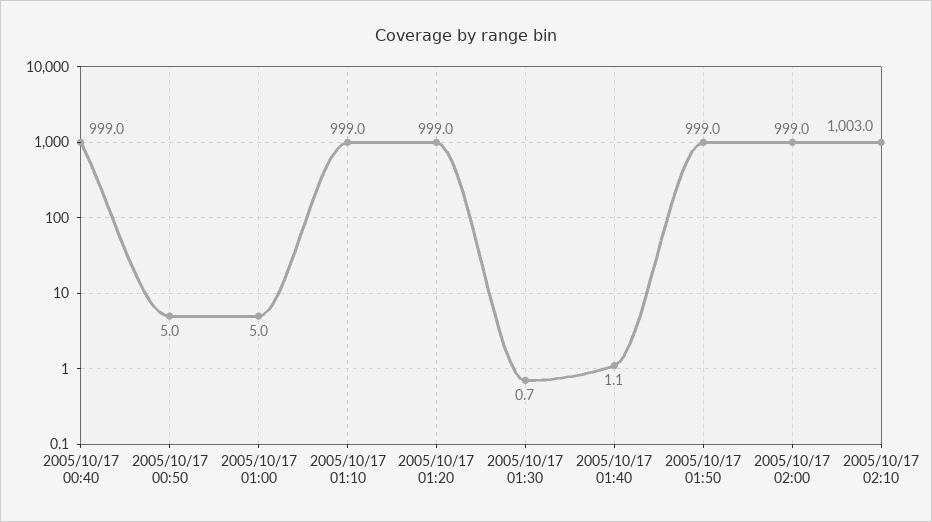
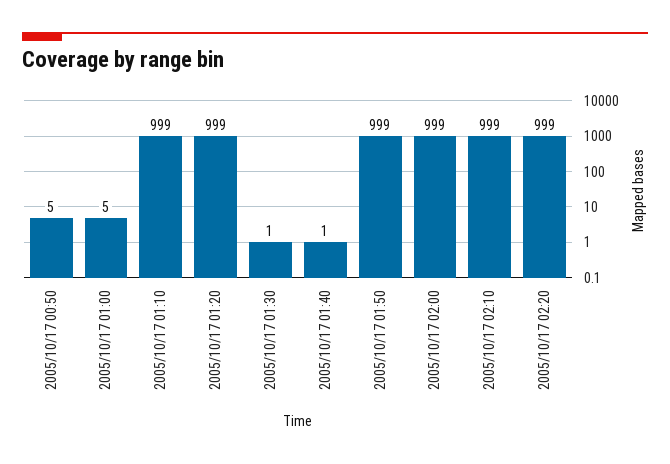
2005/10/17 00:40: 999 -> none
2005/10/17 02:10: 1003 -> 999
2005/10/17 02:20: none -> 999

